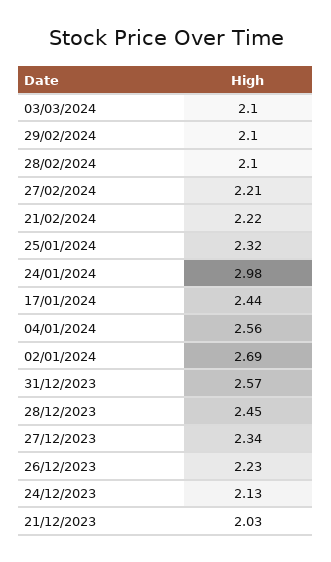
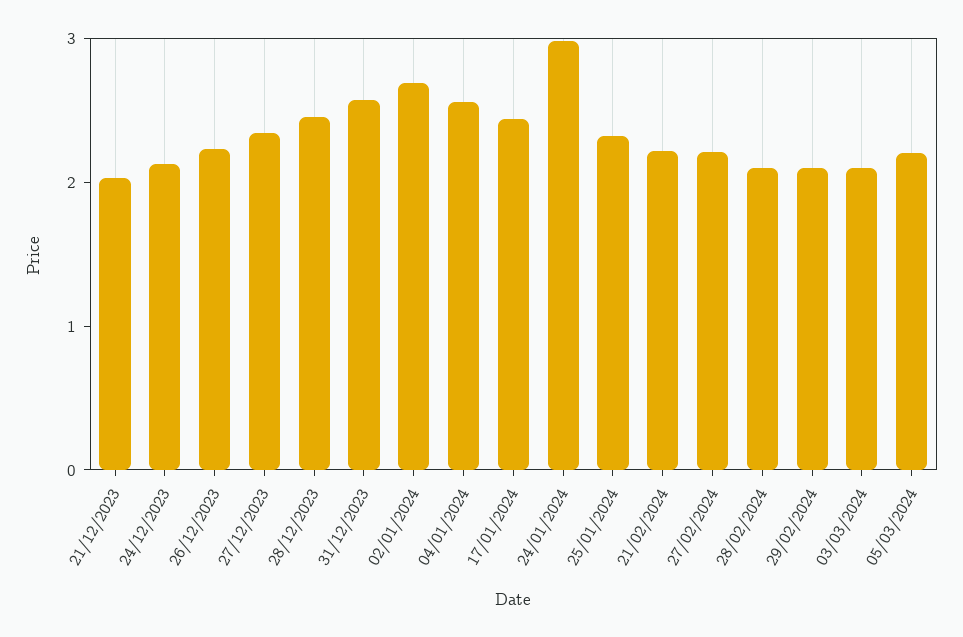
05/03/2024: none -> 2.2

